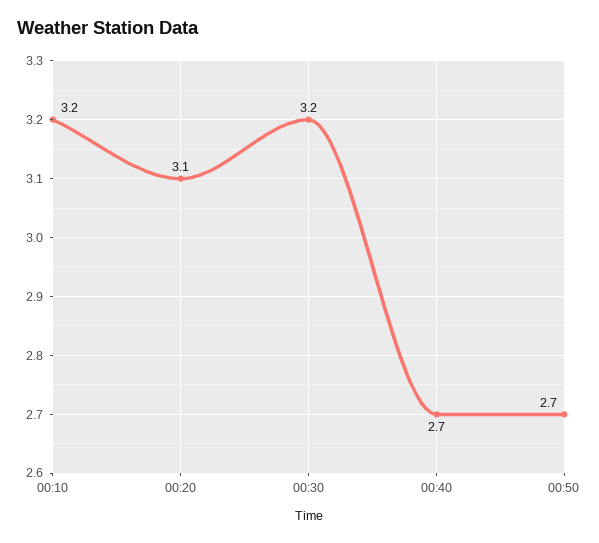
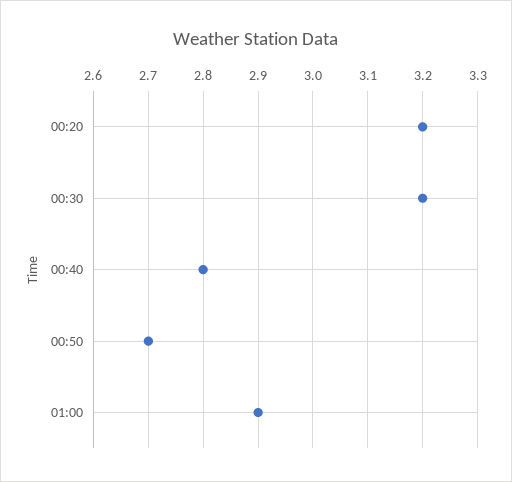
00:10: 3.2 -> none
00:20: 3.1 -> 3.2
00:40: 2.7 -> 2.8
01:00: none -> 2.9

